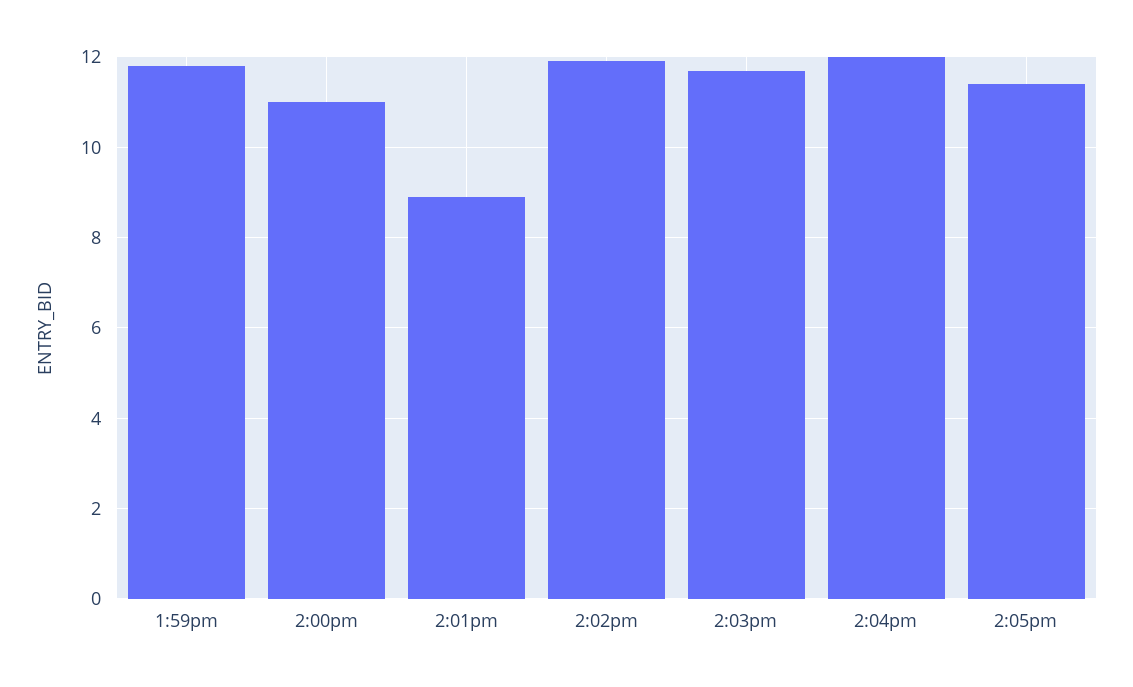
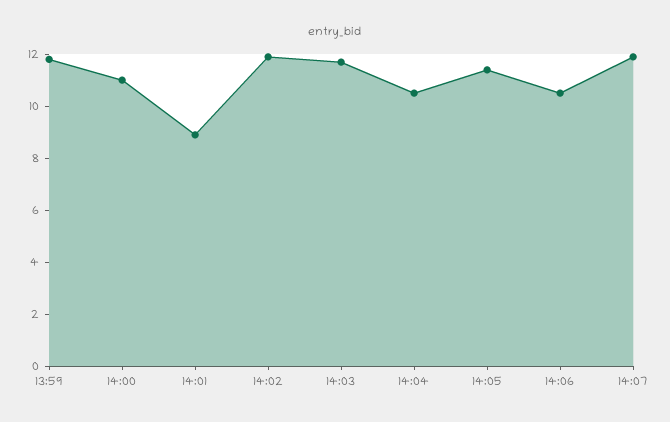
2:04pm: 12 -> 10.5
14:06: none -> 10.5
14:07: none -> 12

